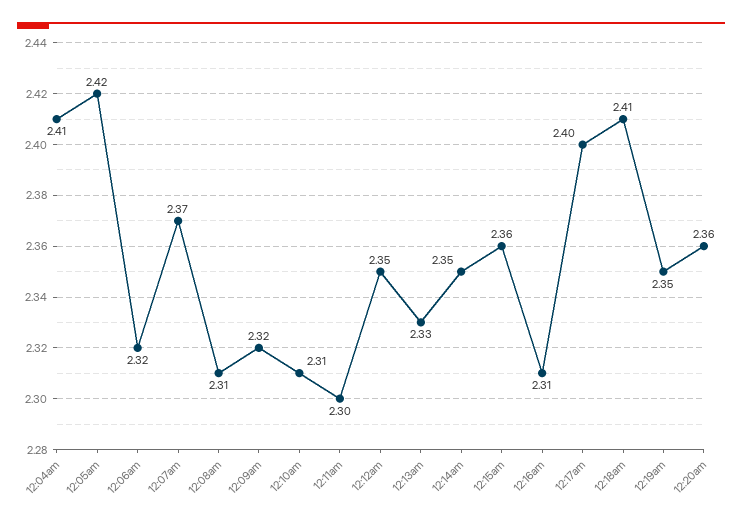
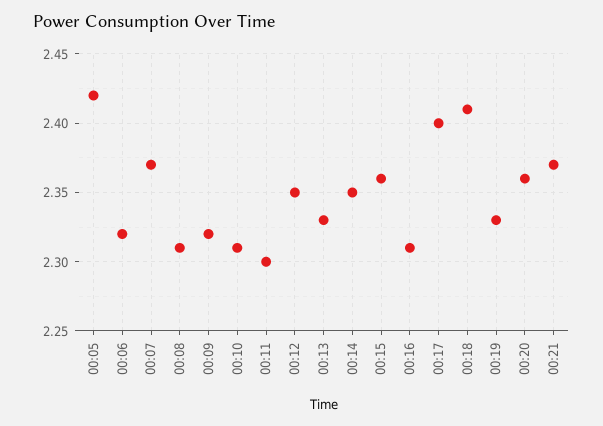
12:04am: 2.41 -> none
12:19am: 2.35 -> 2.33
00:21: none -> 2.37

